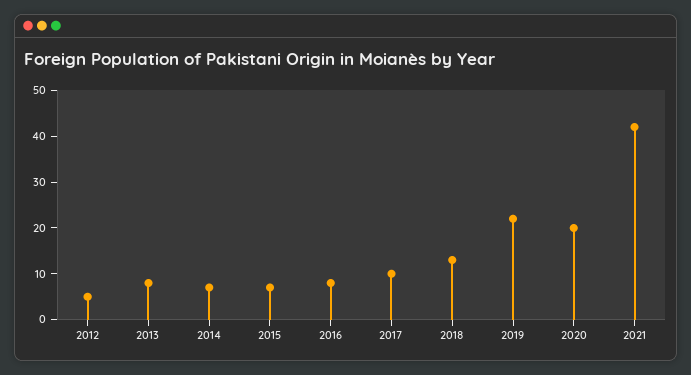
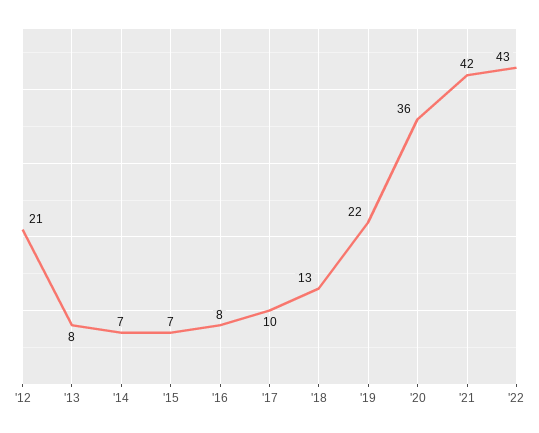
2012: 5 -> 21
2020: 20 -> 36
'22: none -> 43

